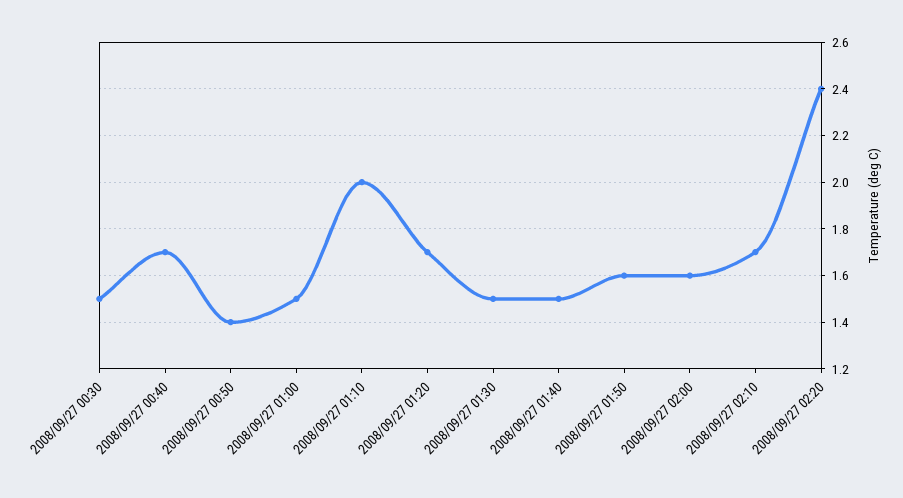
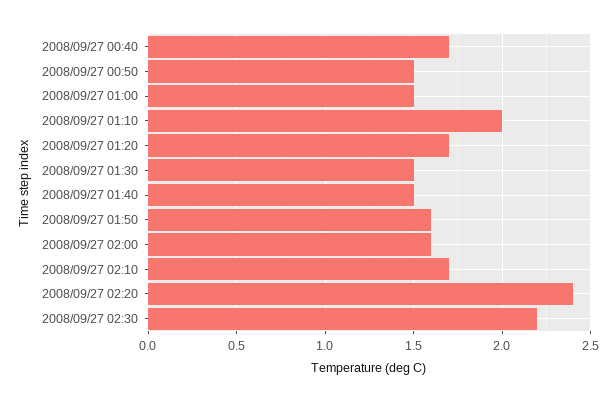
2008/09/27 00:30: 1.5 -> none
2008/09/27 00:50: 1.4 -> 1.5
2008/09/27 02:30: none -> 2.2

